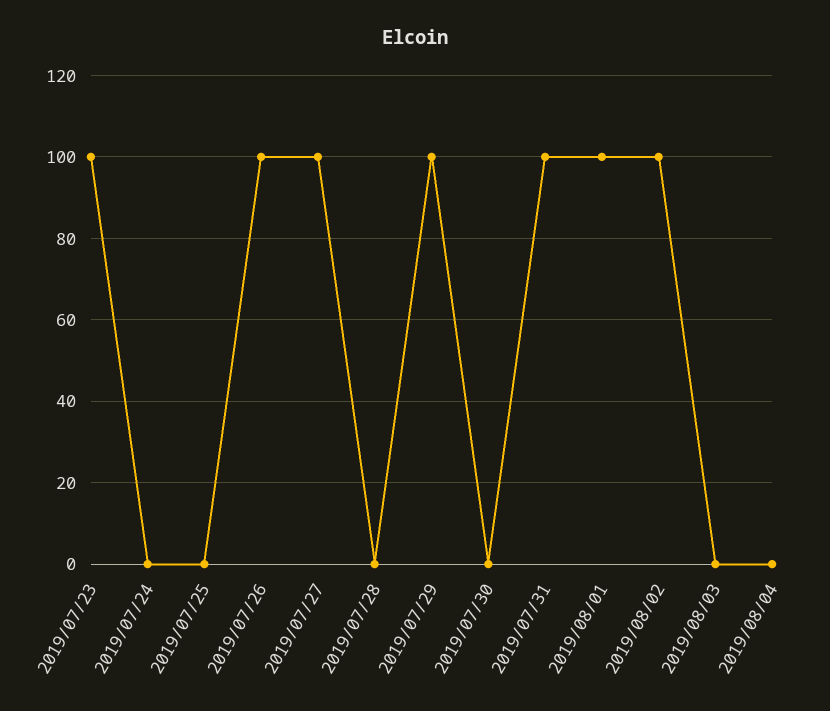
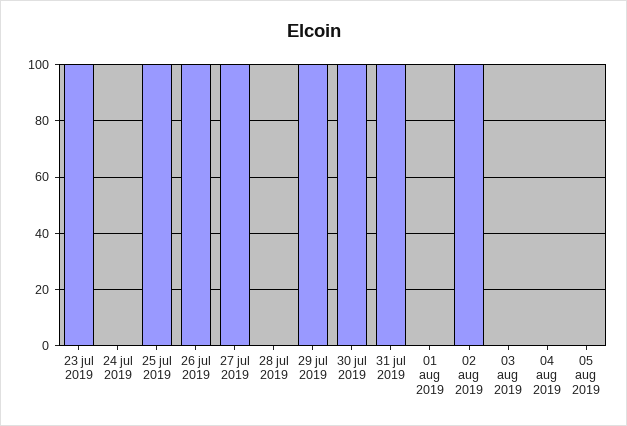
2019/07/25: 0 -> 100
2019/07/30: 0 -> 100
2019/08/01: 100 -> 0
05 aug 2019: none -> 0

